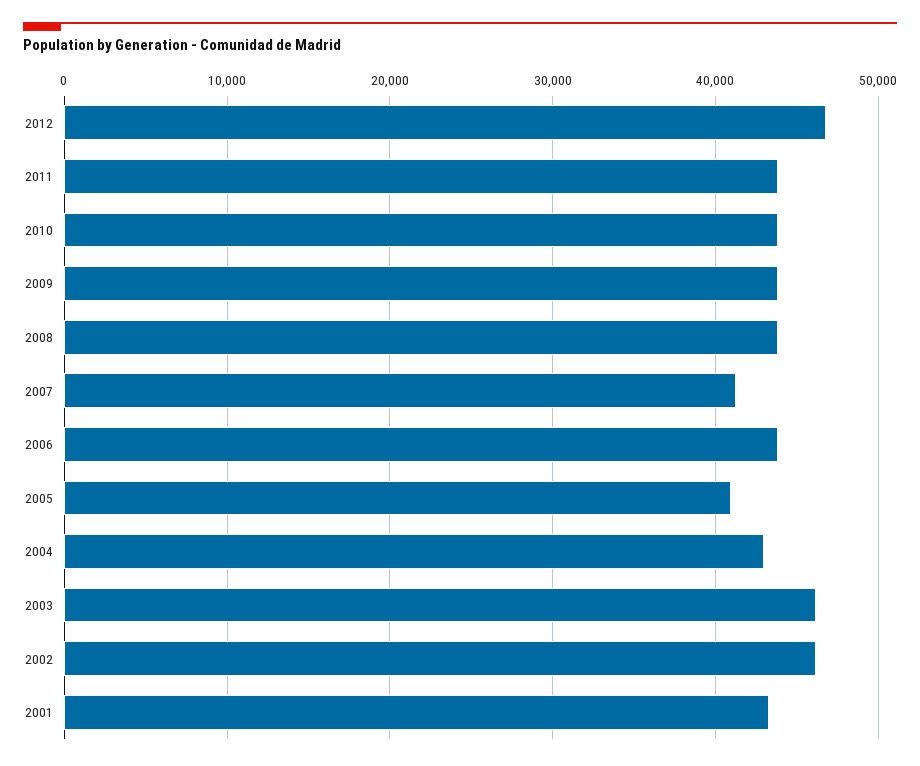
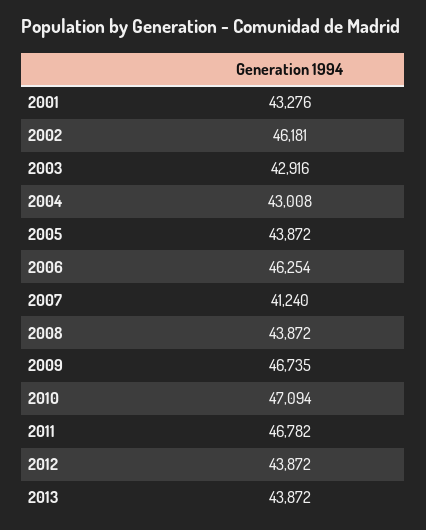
2012: 47000 -> 43872
2011: 44000 -> 46782
2010: 44000 -> 47094
2009: 44000 -> 46735
2006: 44000 -> 46254
2005: 41000 -> 43872
2003: 46000 -> 42916
2013: none -> 43872

